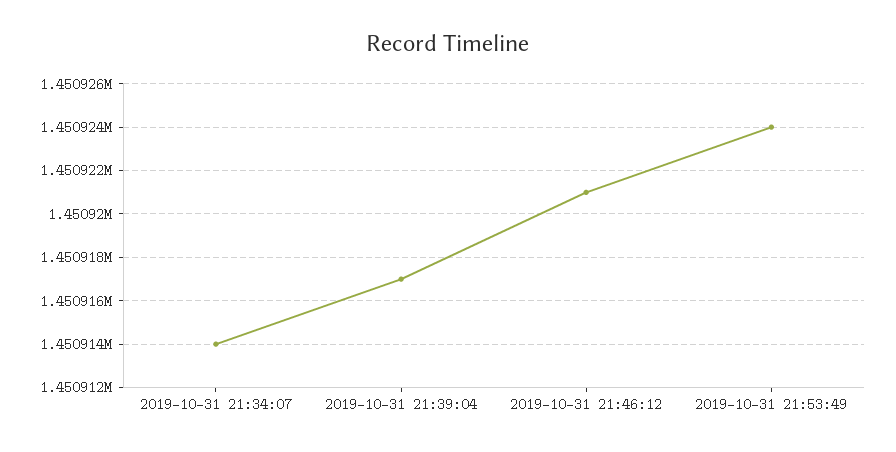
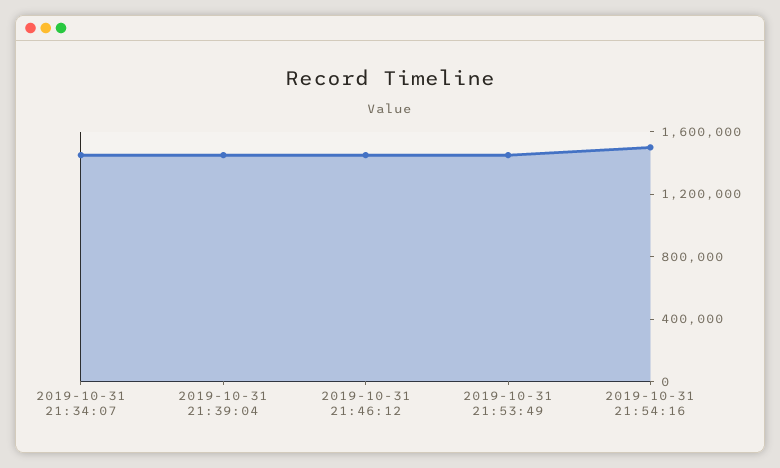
2019-10-31 21:54:16: none -> 1500000

